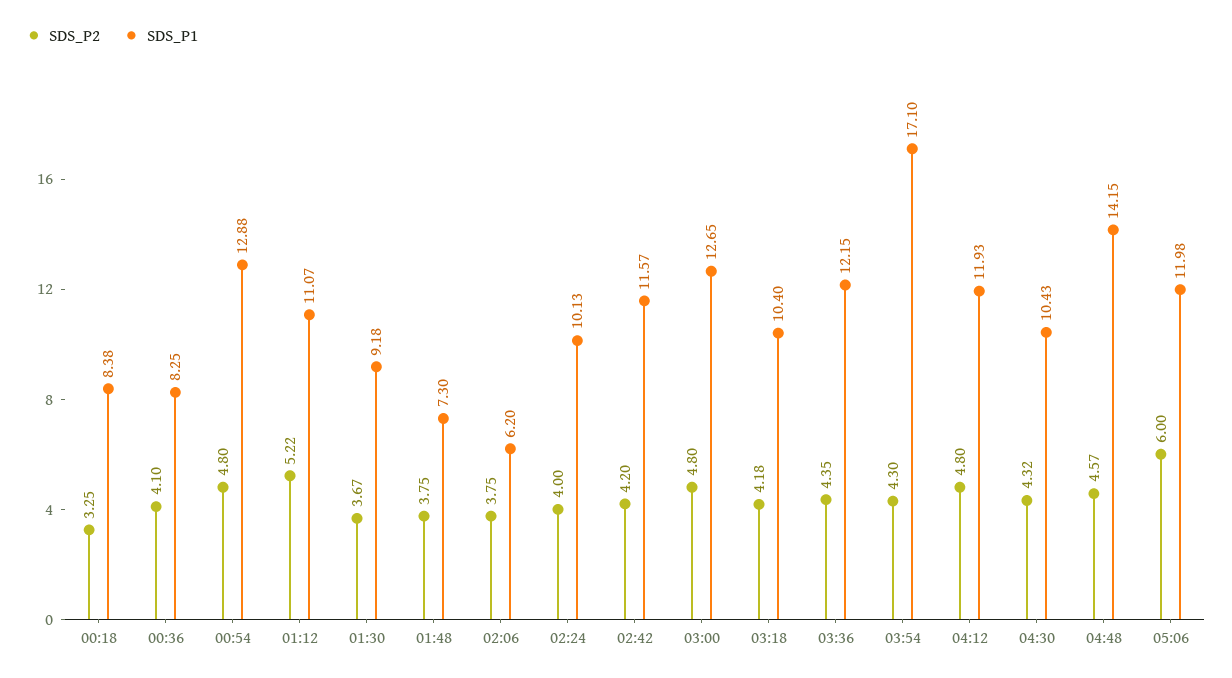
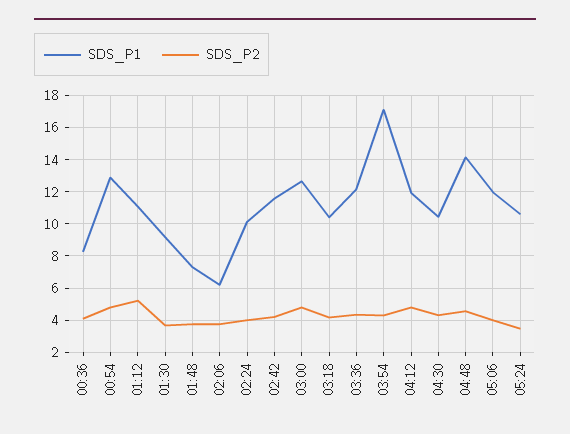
SDS_P2, 00:18: 3.25 -> none
SDS_P1, 00:18: 8.38 -> none
SDS_P2, 05:06: 6 -> 4
SDS_P1, 05:24: none -> 10.5
SDS_P2, 05:24: none -> 3.5

